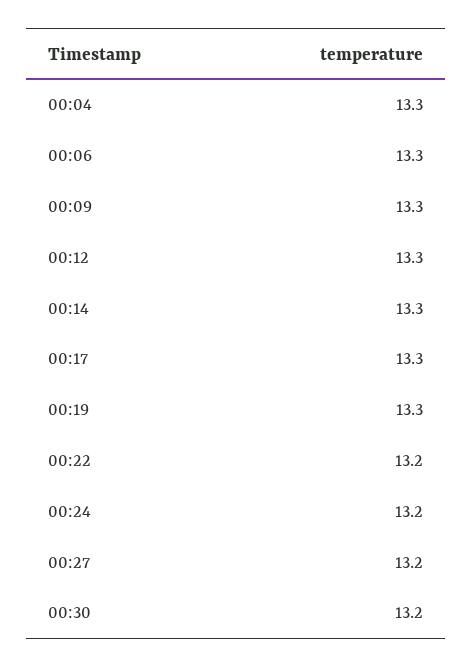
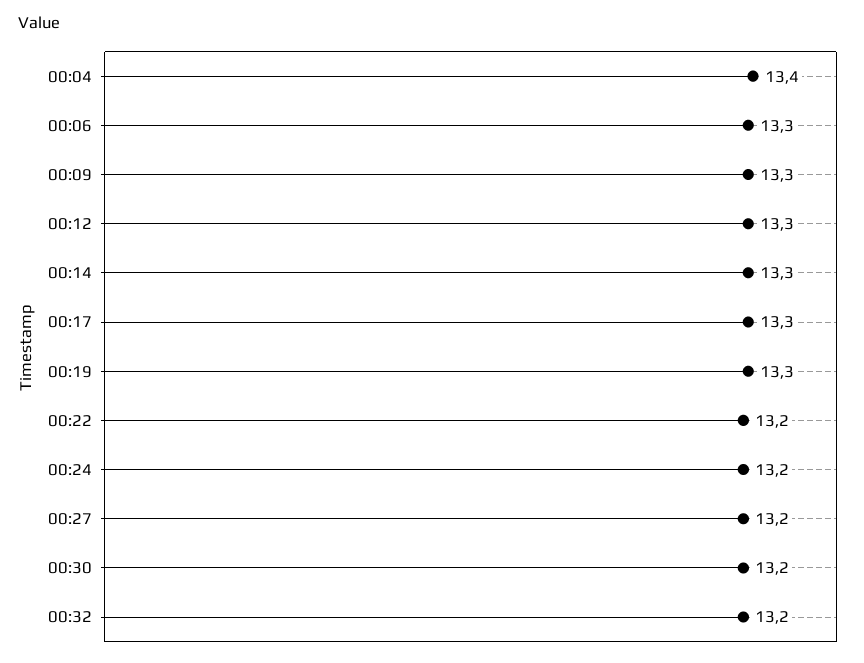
00:04: 13.3 -> 13.4
00:32: none -> 13.2

